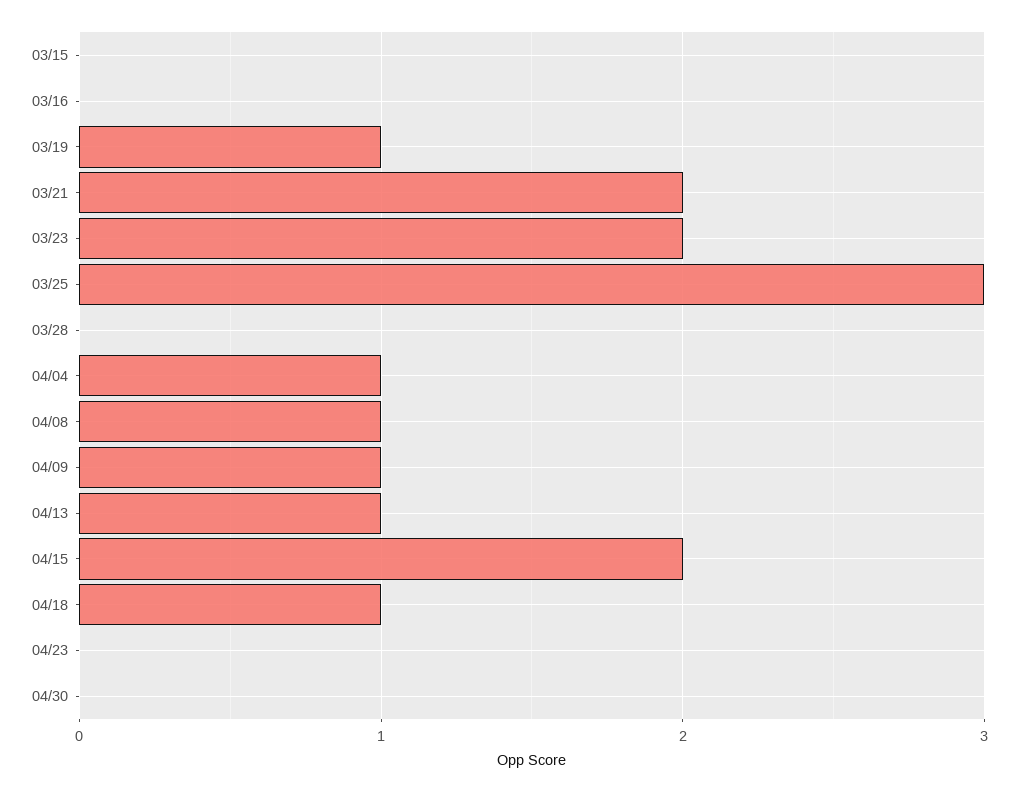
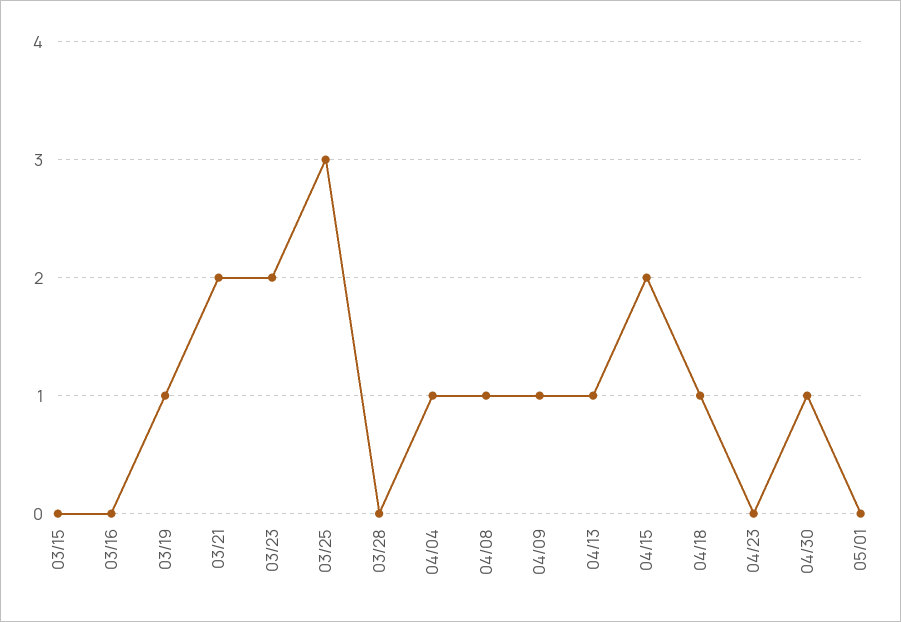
04/30: 0 -> 1
05/01: none -> 0

